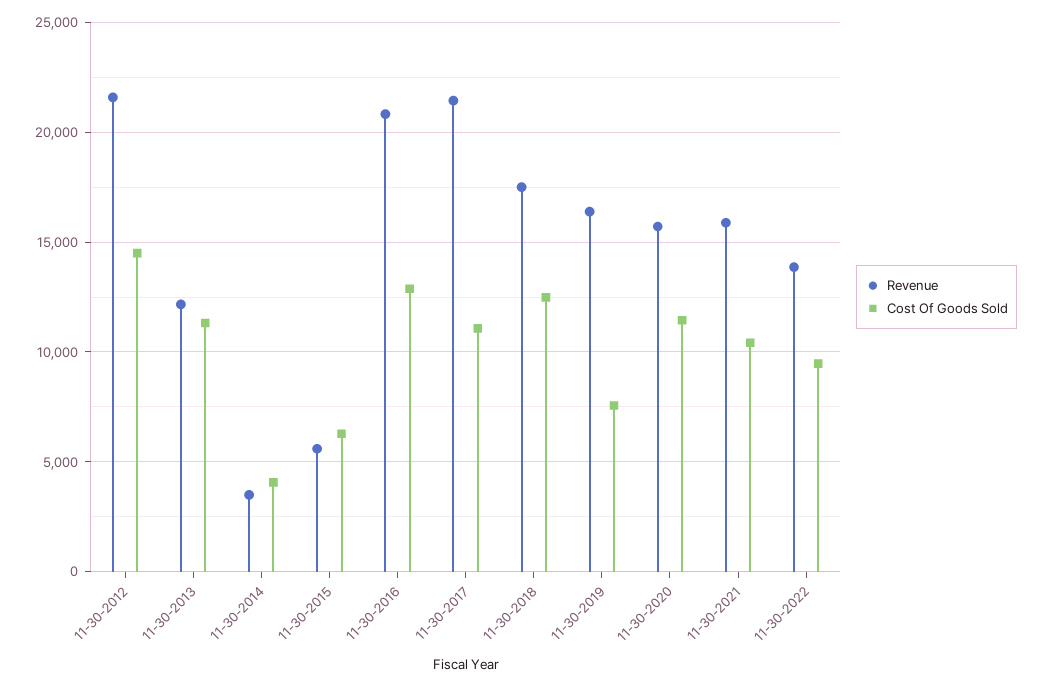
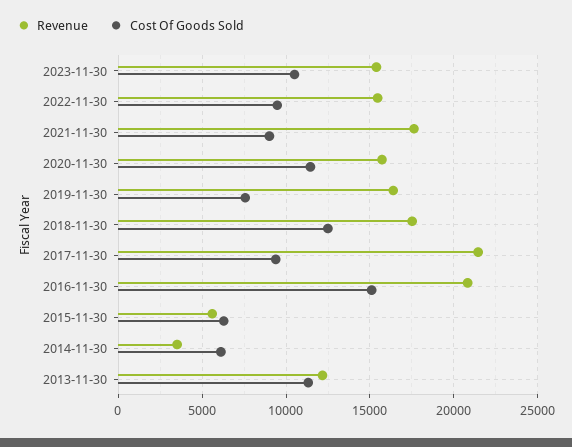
Revenue, 11-30-2012: 21500 -> none
Cost Of Goods Sold, 11-30-2012: 14500 -> none
Cost Of Goods Sold, 11-30-2014: 4000 -> 6000
Cost Of Goods Sold, 11-30-2016: 13000 -> 15000
Cost Of Goods Sold, 11-30-2017: 11000 -> 9500
Revenue, 11-30-2021: 16000 -> 17500
Cost Of Goods Sold, 11-30-2021: 10500 -> 9000
Revenue, 11-30-2022: 14000 -> 15500
Revenue, 2023-11-30: none -> 15500
Cost Of Goods Sold, 2023-11-30: none -> 10500

